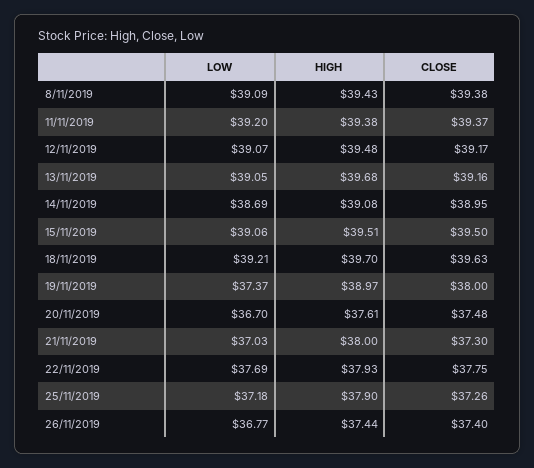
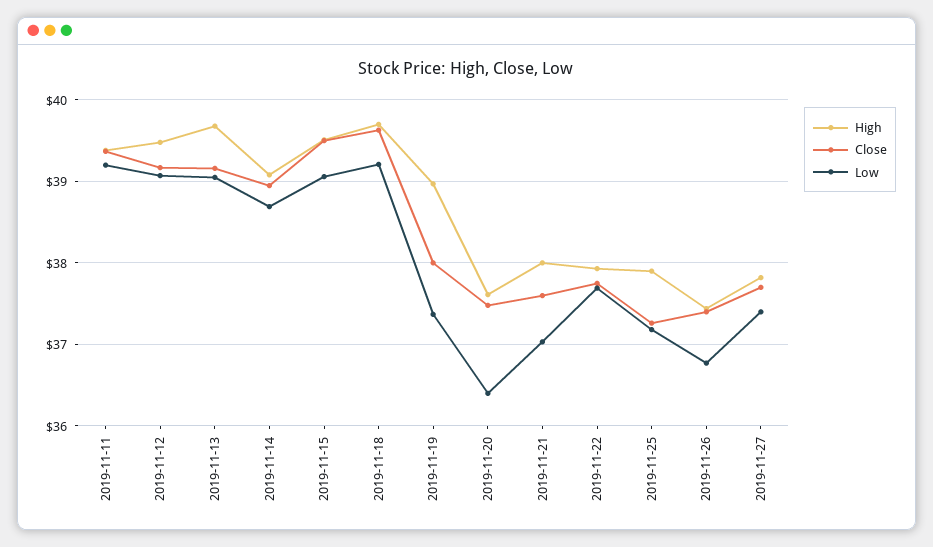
LOW, 8/11/2019: 39.09 -> none
HIGH, 8/11/2019: 39.43 -> none
CLOSE, 8/11/2019: 39.38 -> none
LOW, 20/11/2019: 36.7 -> 36.4
CLOSE, 21/11/2019: 37.3 -> 37.6
HIGH, 2019-11-27: none -> 37.8
CLOSE, 2019-11-27: none -> 37.7
LOW, 2019-11-27: none -> 37.4

